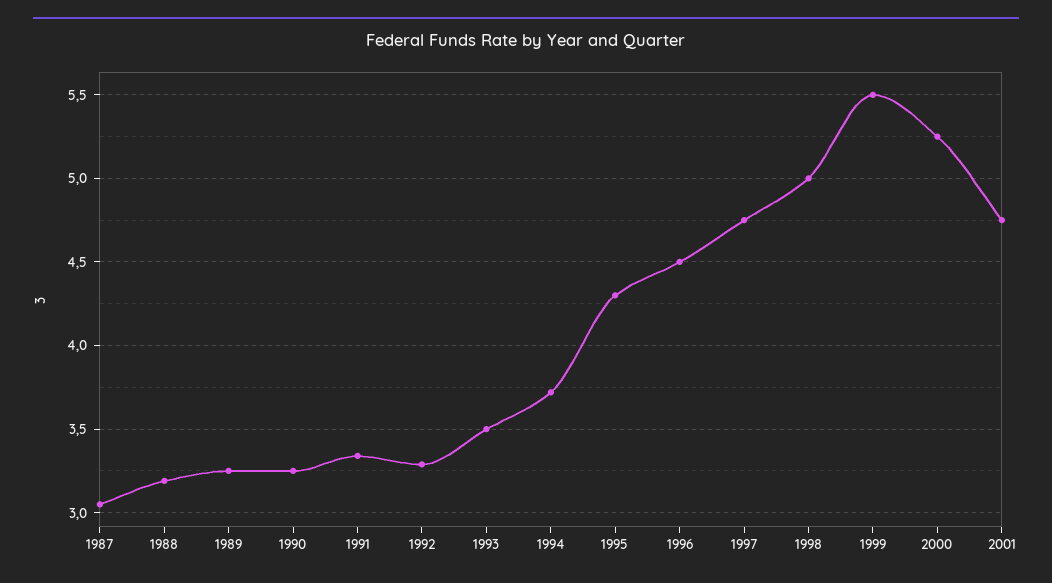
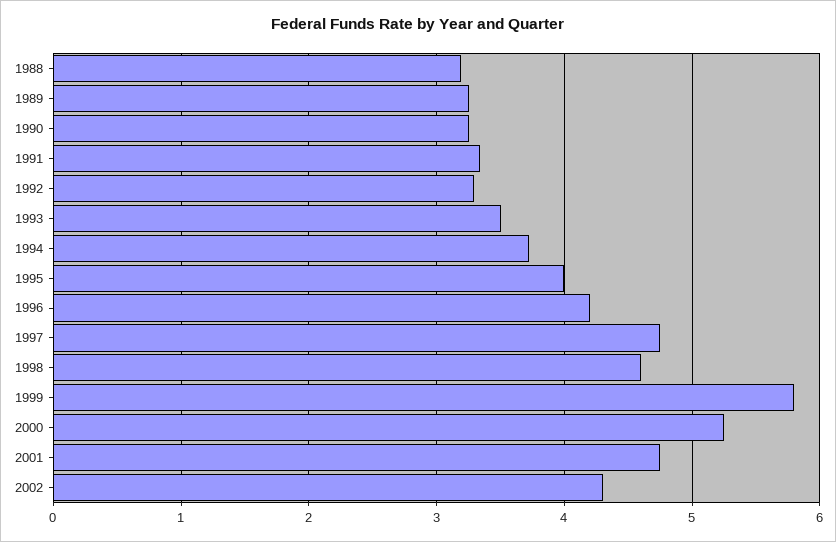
1987: 3.05 -> none
1995: 4.3 -> 4
1996: 4.5 -> 4.2
1998: 5 -> 4.6
1999: 5.5 -> 5.8
2002: none -> 4.3

